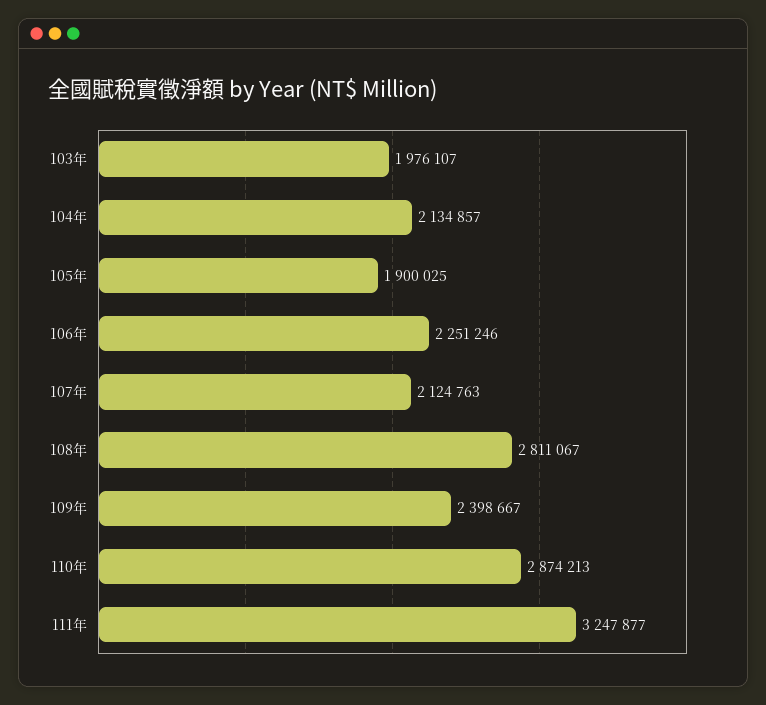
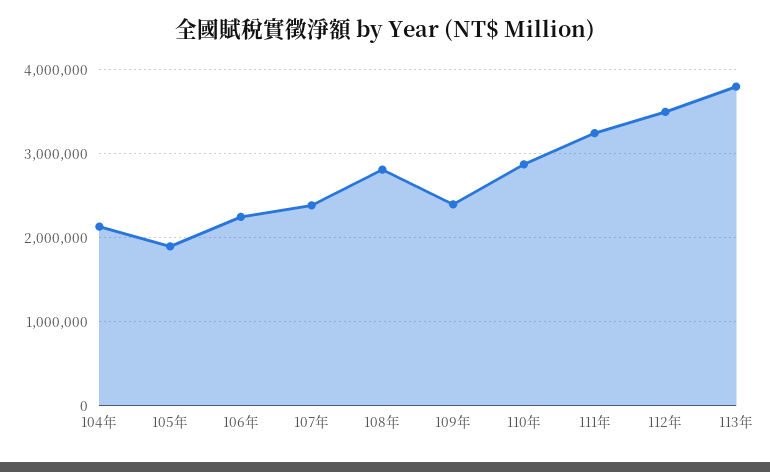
103年: 1976107 -> none
107年: 2124763 -> 2400000
112年: none -> 3500000
113年: none -> 3800000

